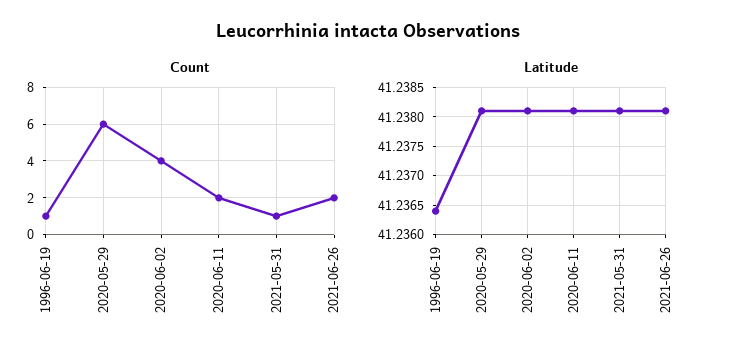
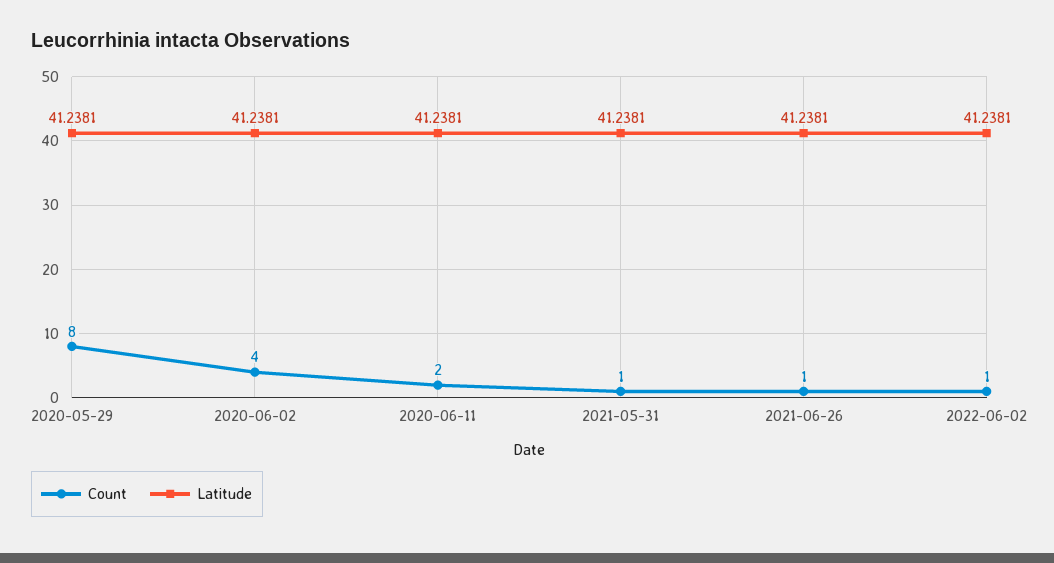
Count, 1996-06-19: 1 -> none
Count, 2020-05-29: 6 -> 8
Count, 2021-06-26: 2 -> 1
Latitude, 1996-06-19: 41.2365 -> none
Count, 2022-06-02: none -> 1
Latitude, 2022-06-02: none -> 41.2381

